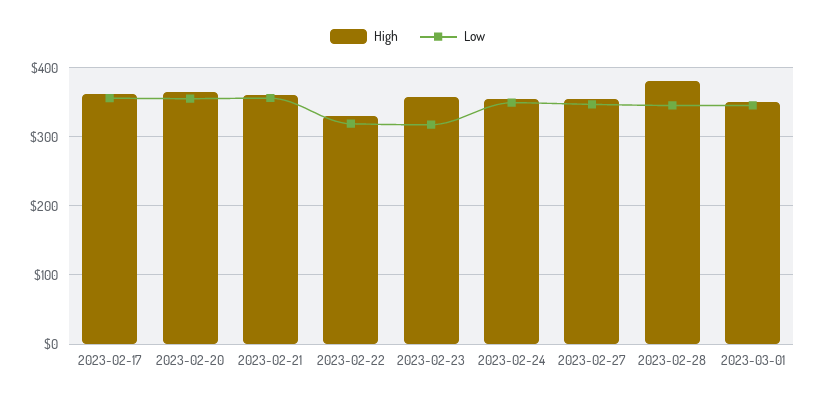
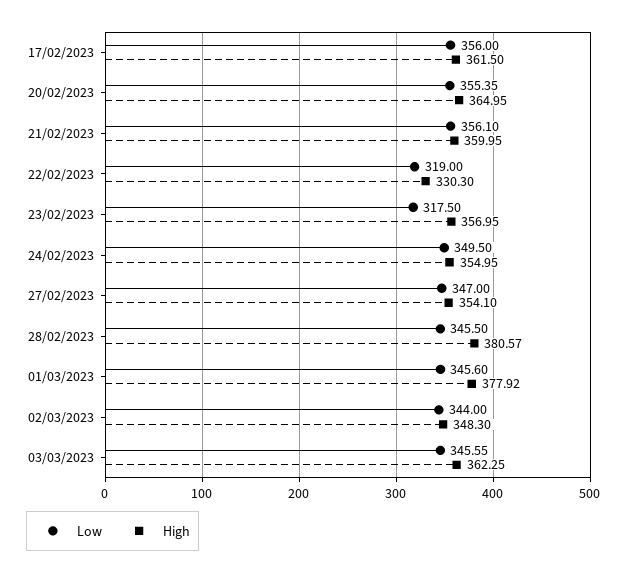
High, 2023-03-01: 350 -> 377.92
Low, 02/03/2023: none -> 344
High, 02/03/2023: none -> 348.3
Low, 03/03/2023: none -> 345.55
High, 03/03/2023: none -> 362.25

